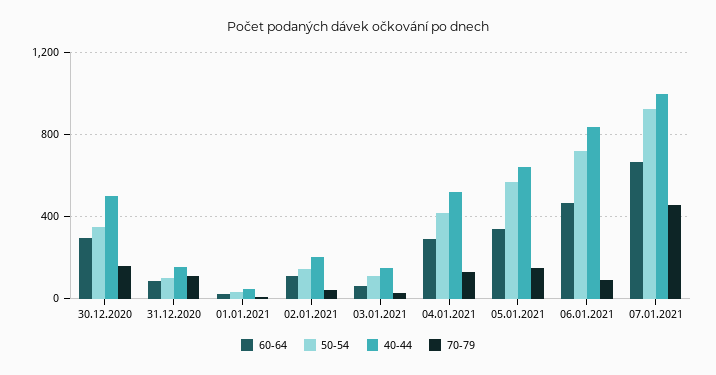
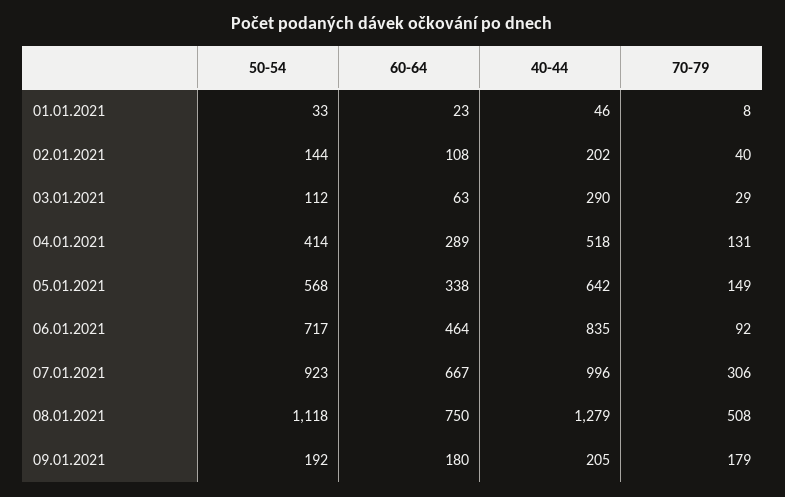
60-64, 30.12.2020: 300 -> none
50-54, 30.12.2020: 350 -> none
40-44, 30.12.2020: 500 -> none
70-79, 30.12.2020: 150 -> none
60-64, 31.12.2020: 100 -> none
50-54, 31.12.2020: 100 -> none
40-44, 31.12.2020: 150 -> none
70-79, 31.12.2020: 100 -> none
40-44, 03.01.2021: 150 -> 290
70-79, 07.01.2021: 450 -> 306
50-54, 08.01.2021: none -> 1118
60-64, 08.01.2021: none -> 750
40-44, 08.01.2021: none -> 1279
70-79, 08.01.2021: none -> 508
50-54, 09.01.2021: none -> 192
60-64, 09.01.2021: none -> 180
40-44, 09.01.2021: none -> 205
70-79, 09.01.2021: none -> 179

